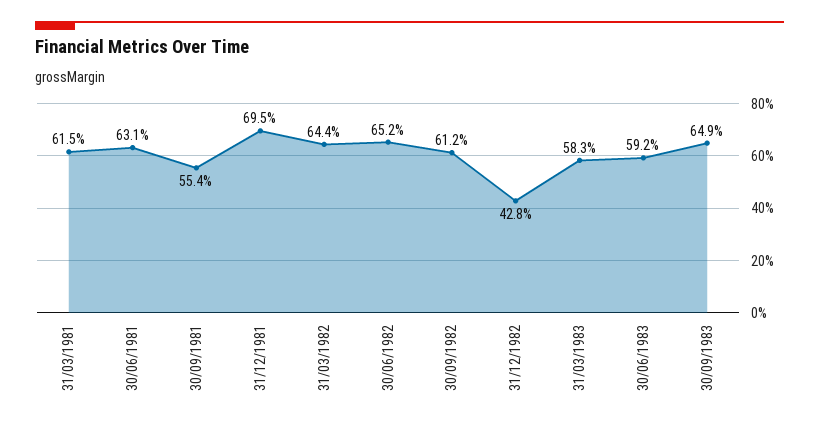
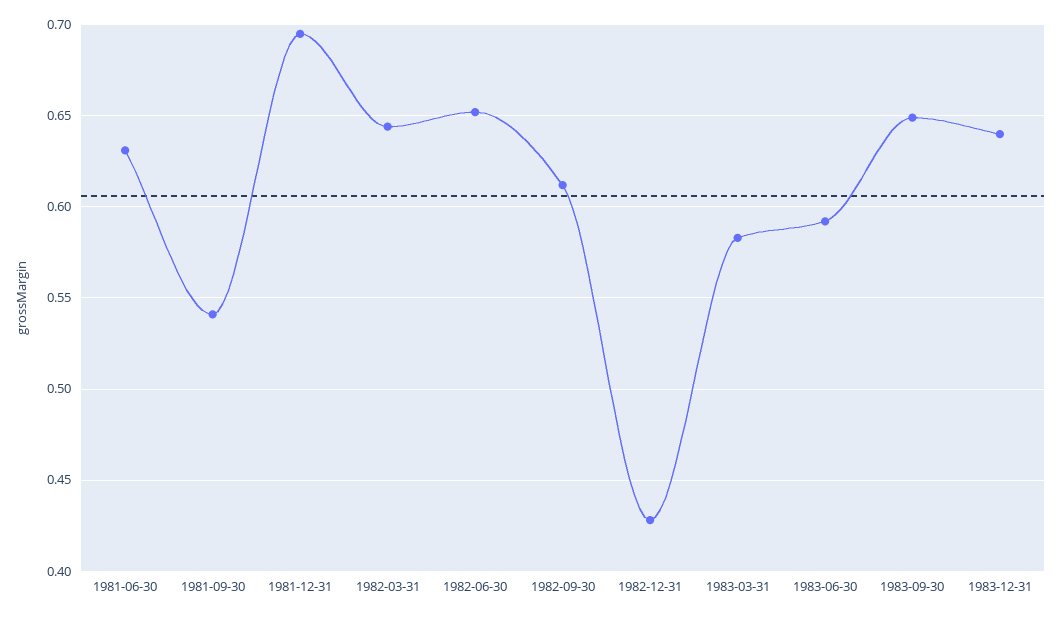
31/03/1981: 0.615 -> none
30/09/1981: 0.554 -> 0.54
1983-12-31: none -> 0.64

